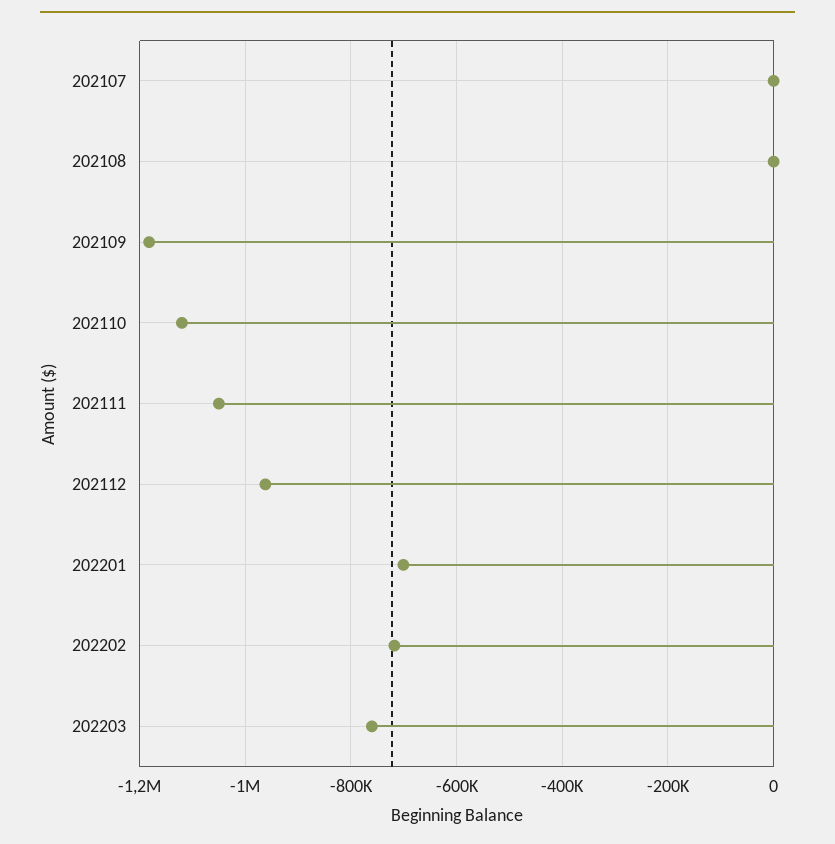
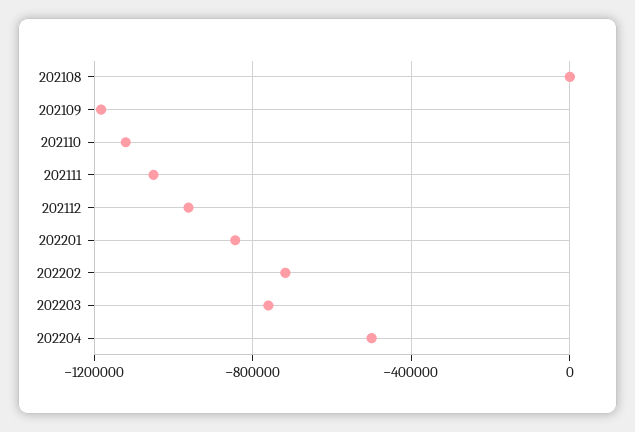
202107: 0 -> none
202201: -700000 -> -850000
202204: none -> -500000

